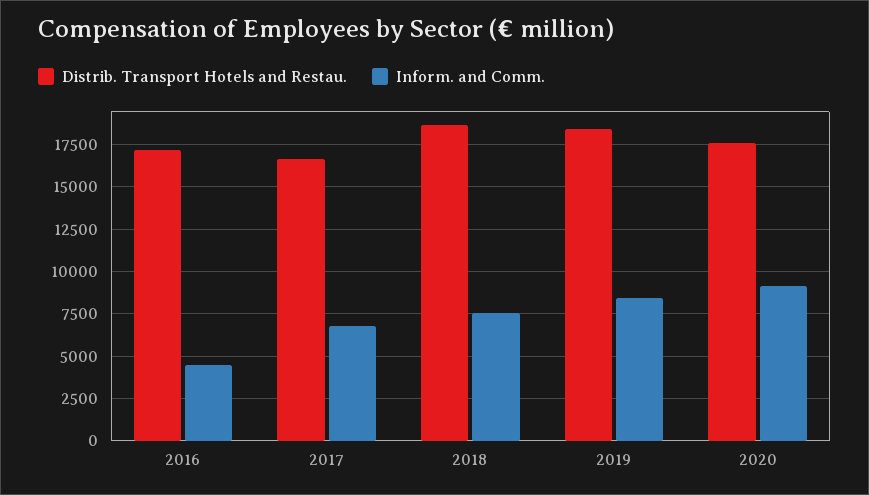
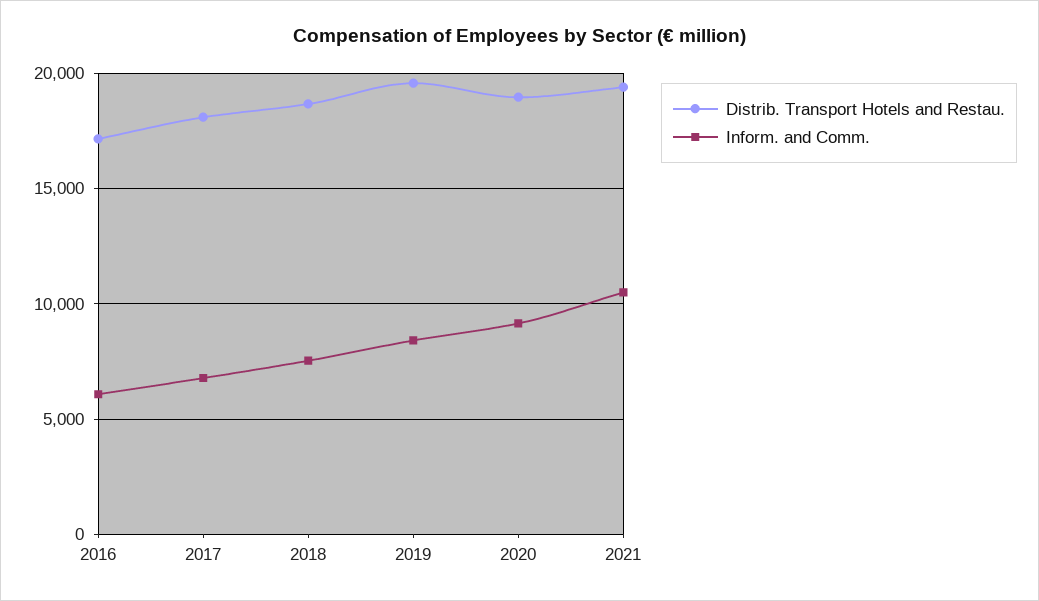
Inform. and Comm., 2016: 4500 -> 6000
Distrib. Transport Hotels and Restau., 2017: 16500 -> 18000
Distrib. Transport Hotels and Restau., 2019: 18500 -> 19500
Distrib. Transport Hotels and Restau., 2020: 17500 -> 19000
Distrib. Transport Hotels and Restau., 2021: none -> 19500
Inform. and Comm., 2021: none -> 10500

